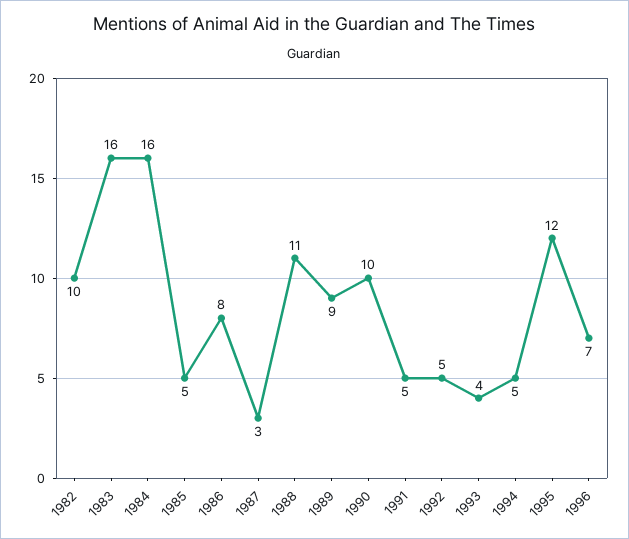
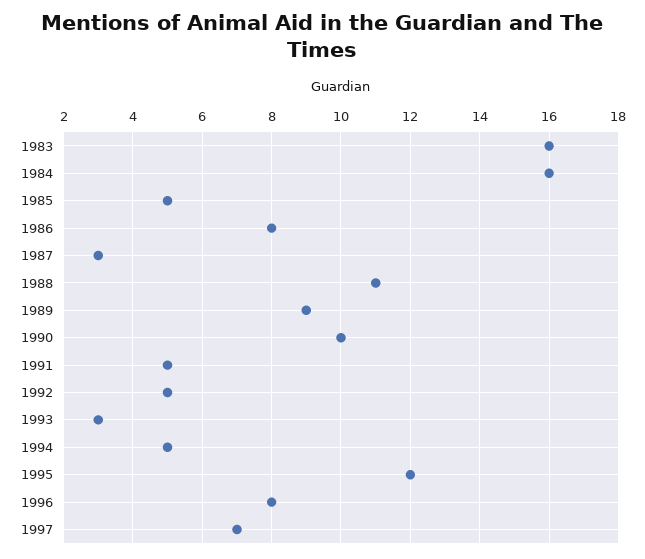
1982: 10 -> none
1993: 4 -> 3
1996: 7 -> 8
1997: none -> 7

